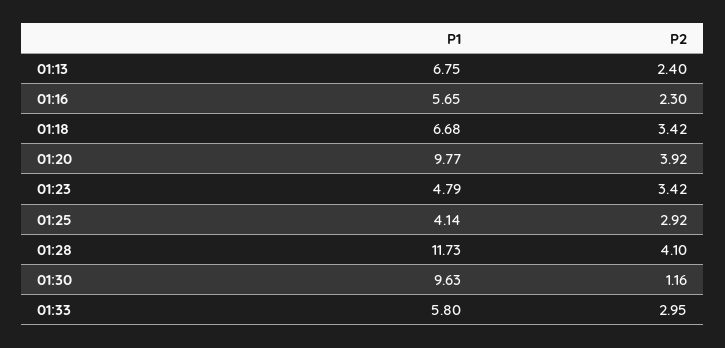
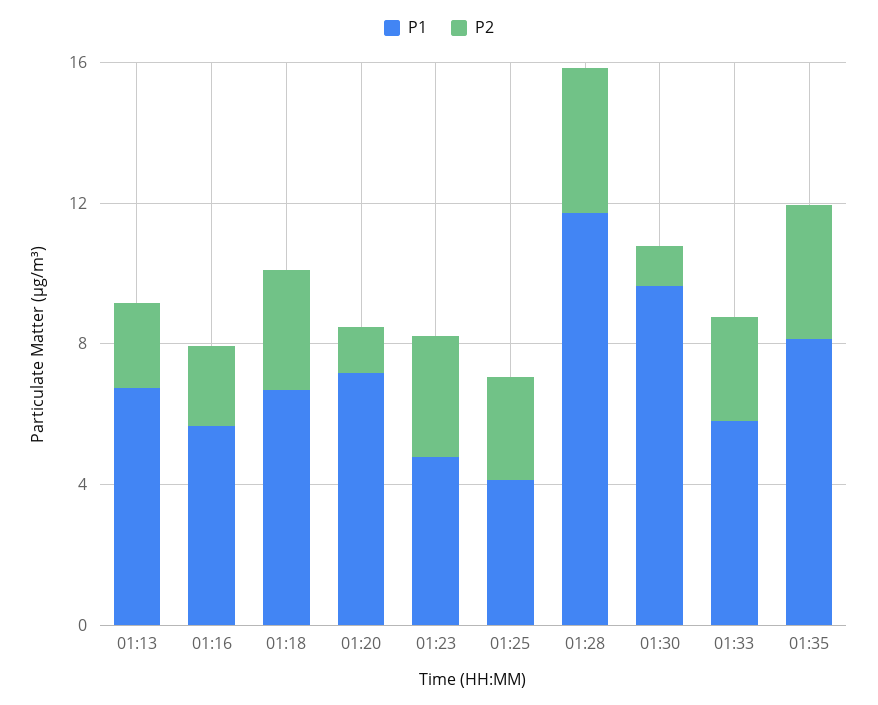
P1, 01:20: 9.77 -> 7
P2, 01:20: 3.92 -> 1
P1, 01:35: none -> 8
P2, 01:35: none -> 4

